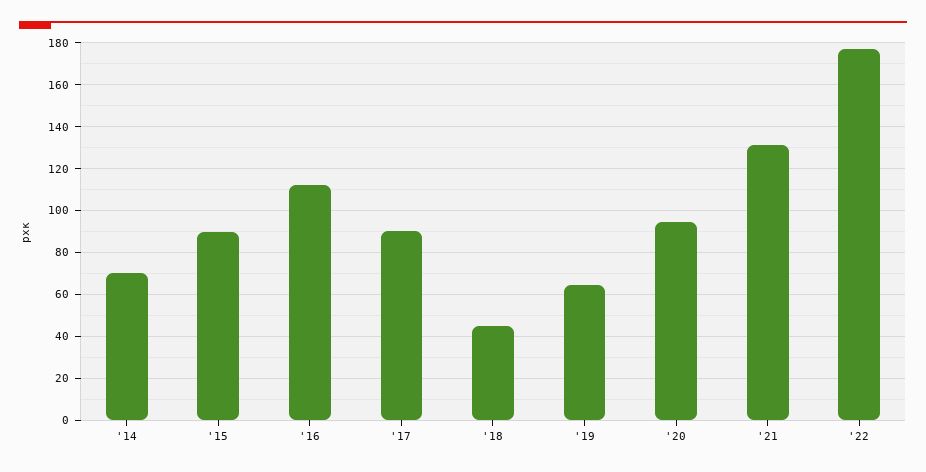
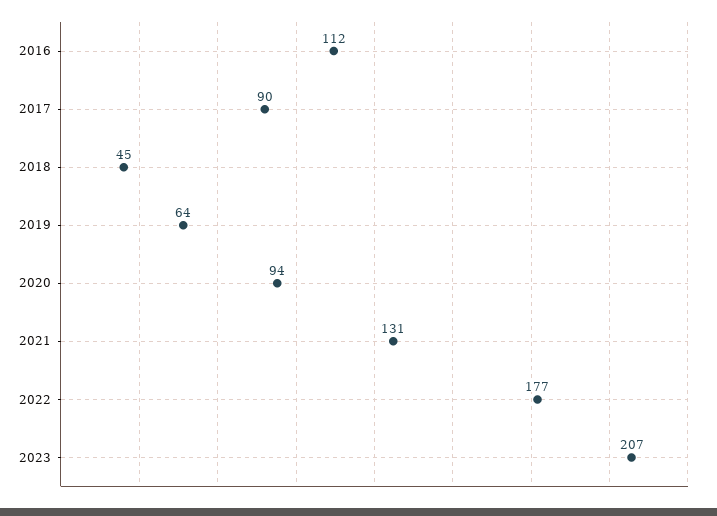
'14: 70 -> none
'15: 90 -> none
2023: none -> 207

